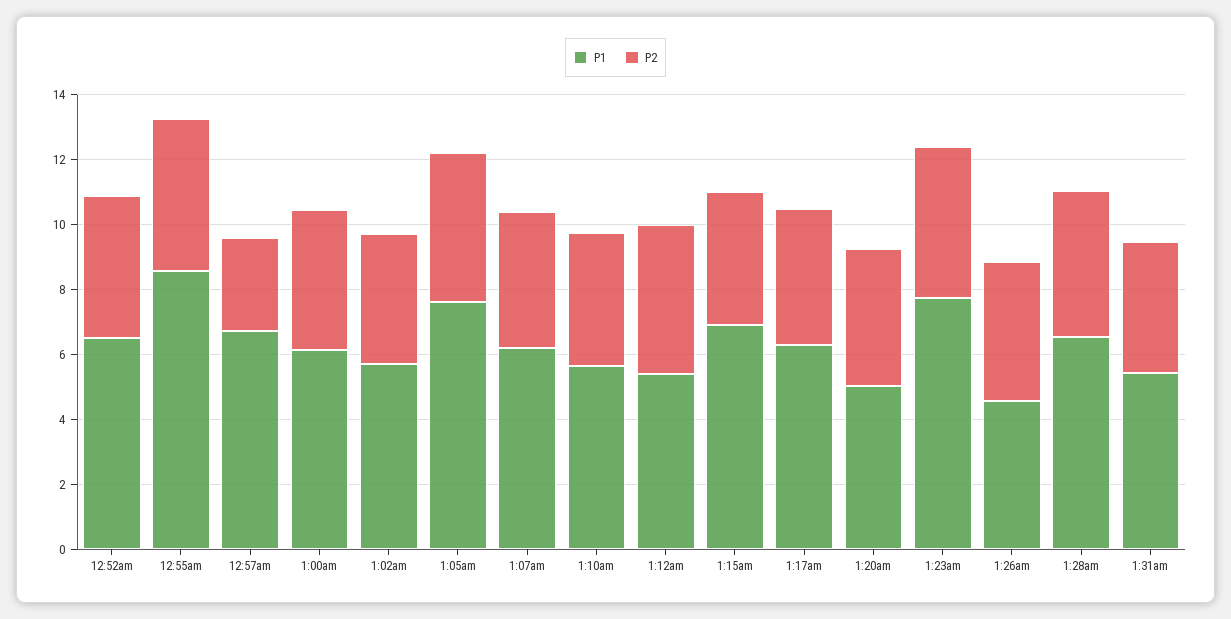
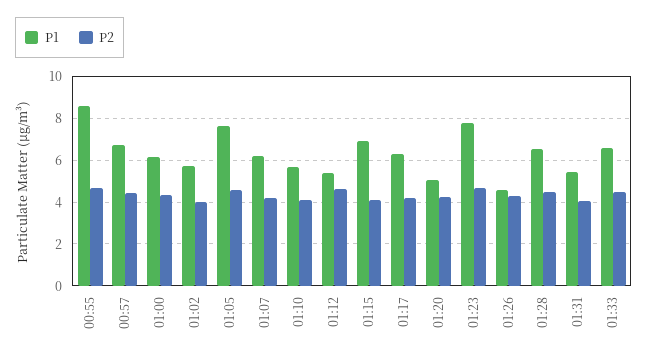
P1, 12:52am: 6.5 -> none
P2, 12:52am: 4.5 -> none
P2, 12:57am: 3 -> 4.5
P1, 01:33: none -> 6.5
P2, 01:33: none -> 4.5

